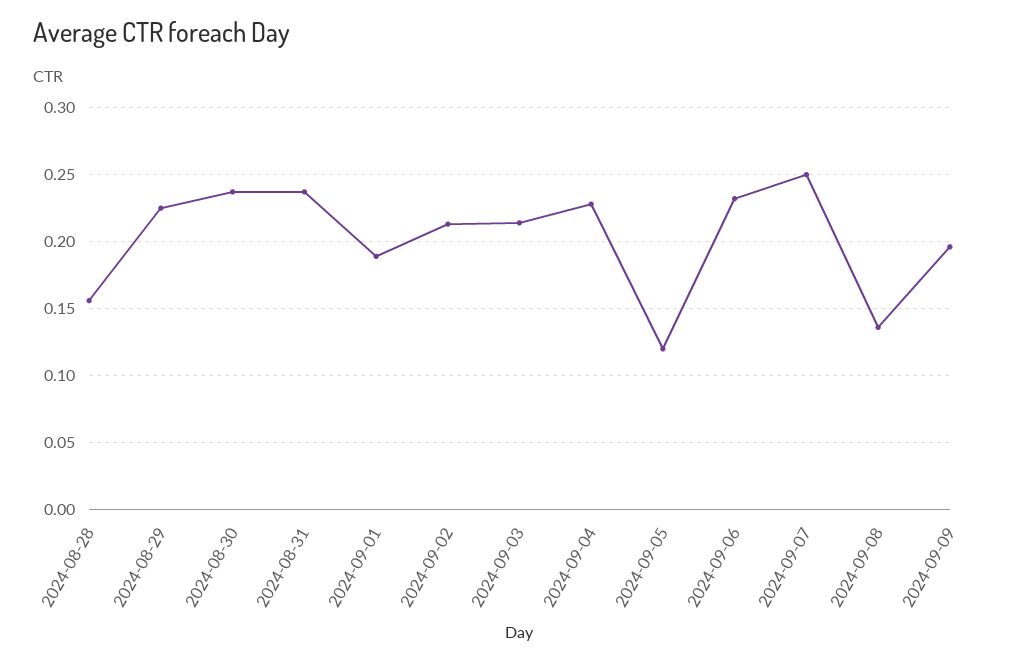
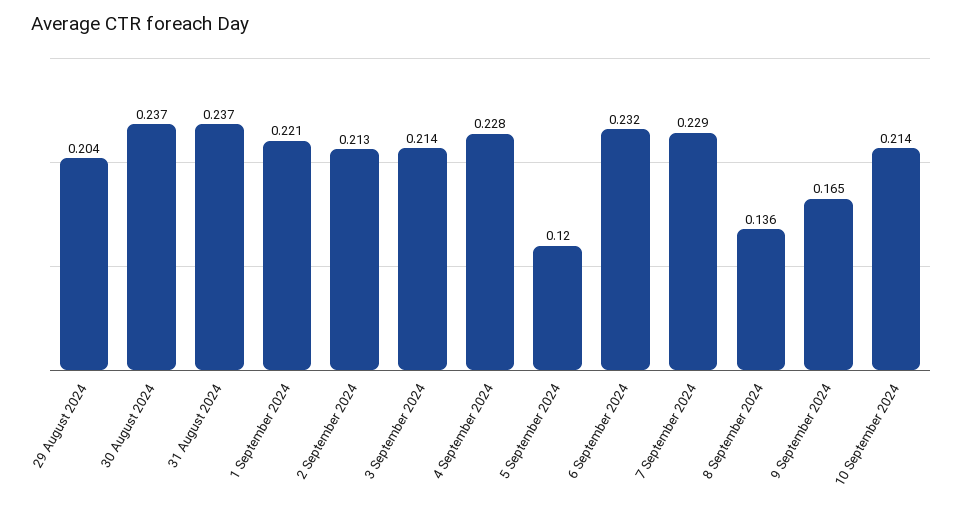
2024-08-28: 0.155 -> none
2024-08-29: 0.225 -> 0.204
2024-09-01: 0.19 -> 0.221
2024-09-07: 0.25 -> 0.229
2024-09-09: 0.195 -> 0.165
10 September 2024: none -> 0.214

